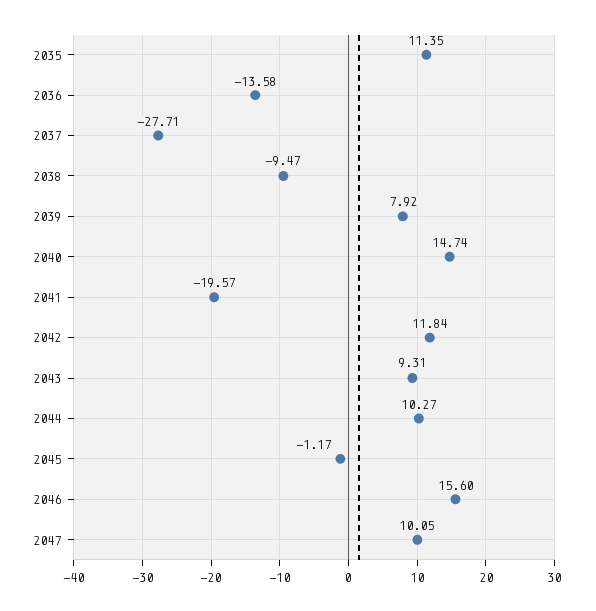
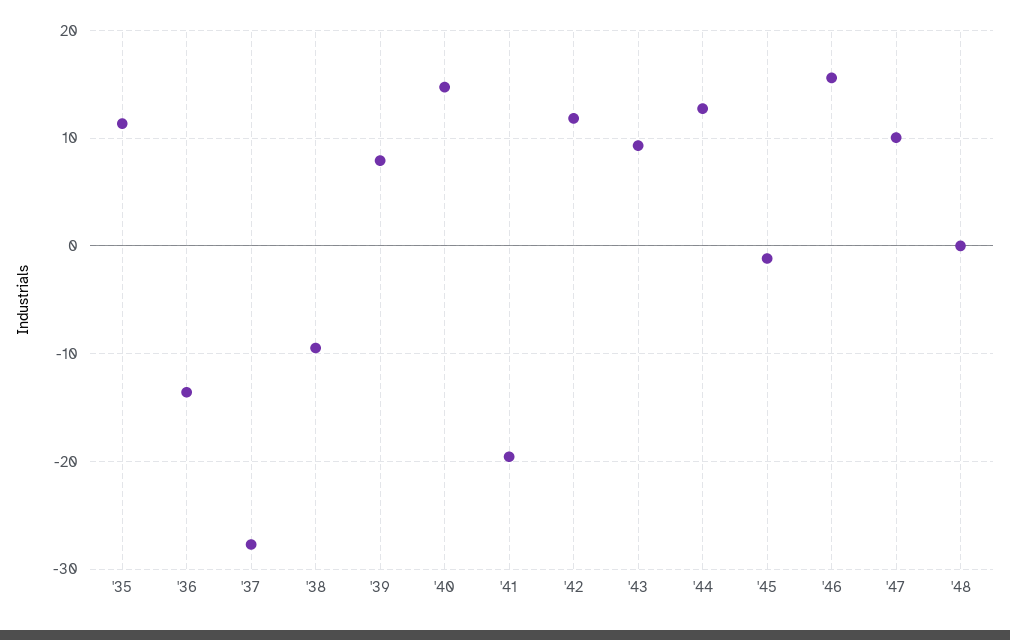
2044: 10.27 -> 13
'48: none -> 0

